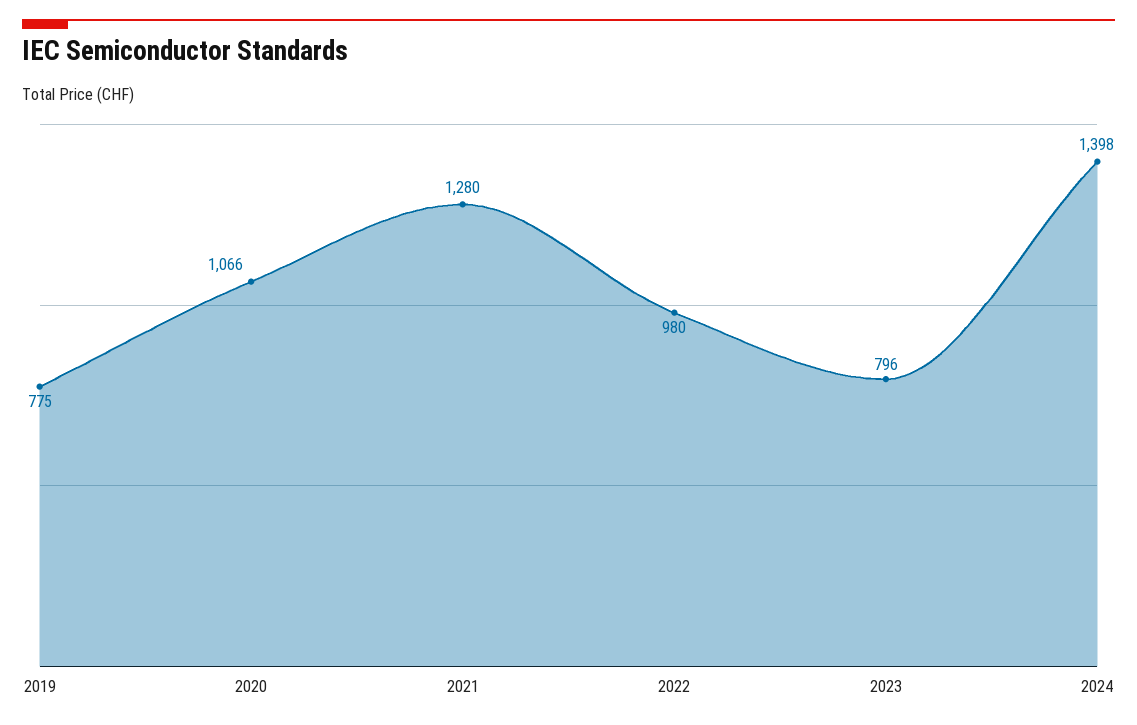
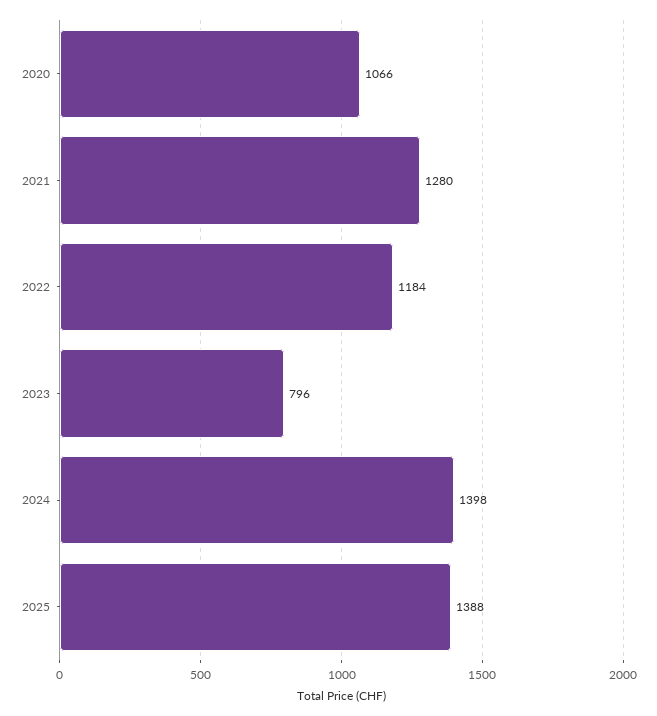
2019: 775 -> none
2022: 980 -> 1184
2025: none -> 1388

